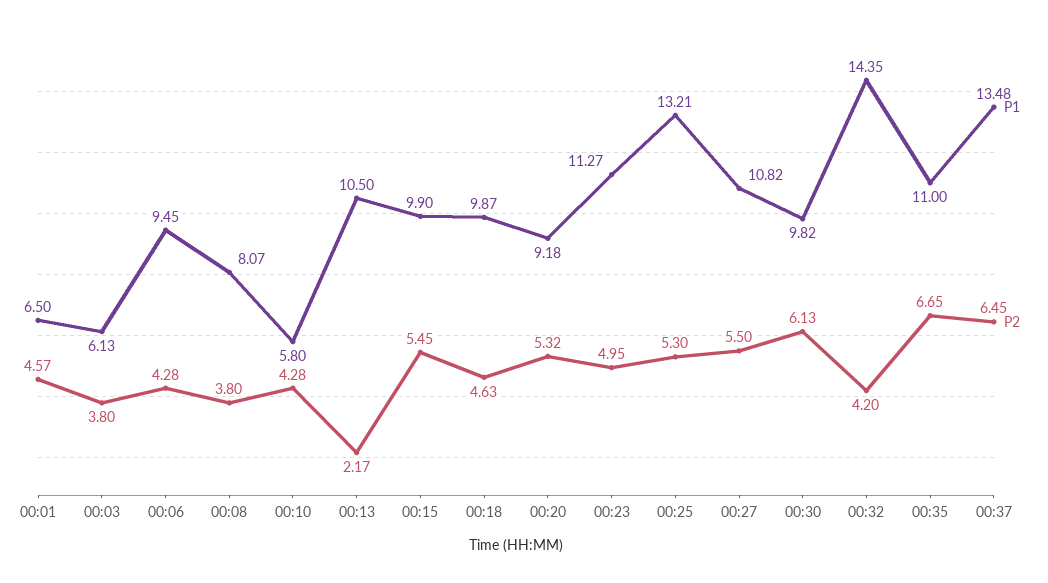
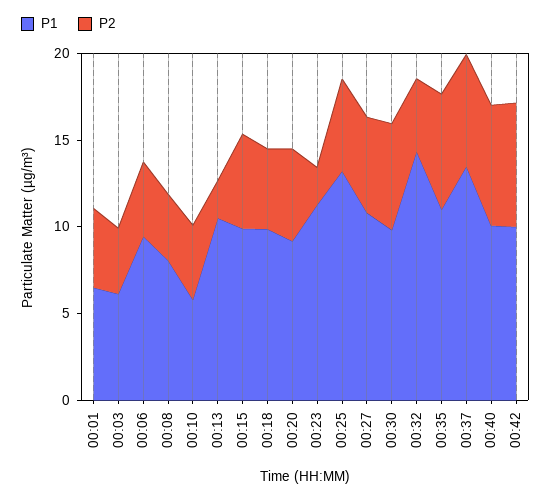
P2, 00:23: 4.95 -> 2
P1, 00:40: none -> 10
P2, 00:40: none -> 7
P1, 00:42: none -> 10
P2, 00:42: none -> 7

